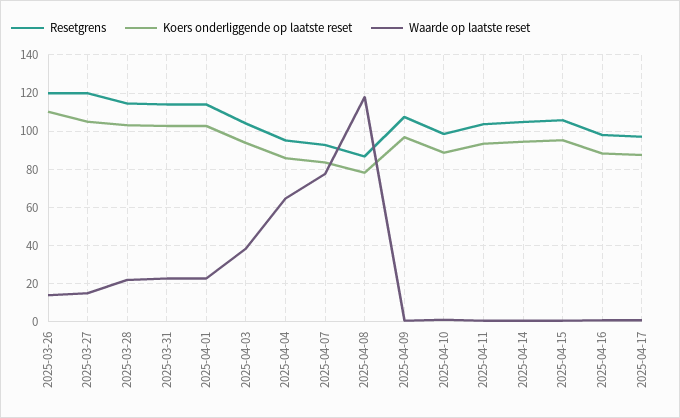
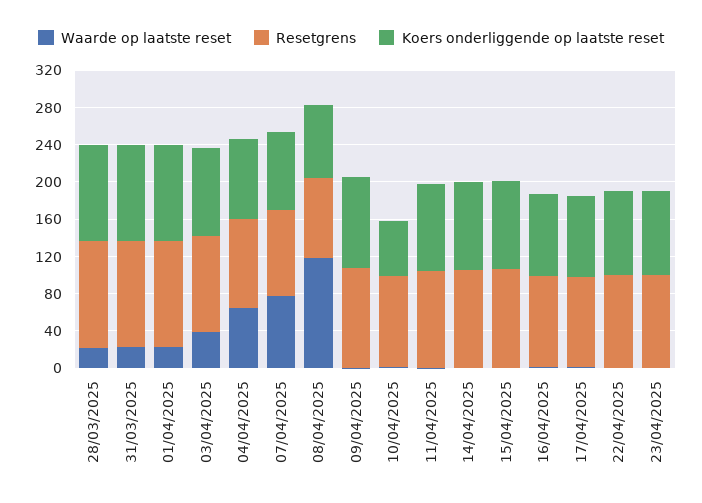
Resetgrens, 2025-03-26: 120 -> none
Koers onderliggende op laatste reset, 2025-03-26: 110 -> none
Waarde op laatste reset, 2025-03-26: 15 -> none
Resetgrens, 2025-03-27: 120 -> none
Koers onderliggende op laatste reset, 2025-03-27: 105 -> none
Waarde op laatste reset, 2025-03-27: 15 -> none
Koers onderliggende op laatste reset, 2025-04-10: 90 -> 60
Waarde op laatste reset, 22/04/2025: none -> 0
Resetgrens, 22/04/2025: none -> 100
Koers onderliggende op laatste reset, 22/04/2025: none -> 90
Waarde op laatste reset, 23/04/2025: none -> 0
Resetgrens, 23/04/2025: none -> 100
Koers onderliggende op laatste reset, 23/04/2025: none -> 90

